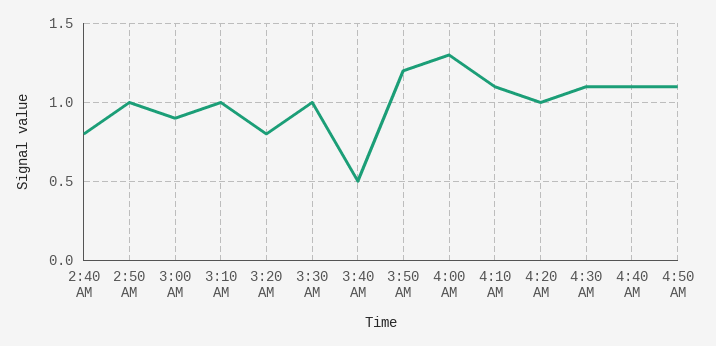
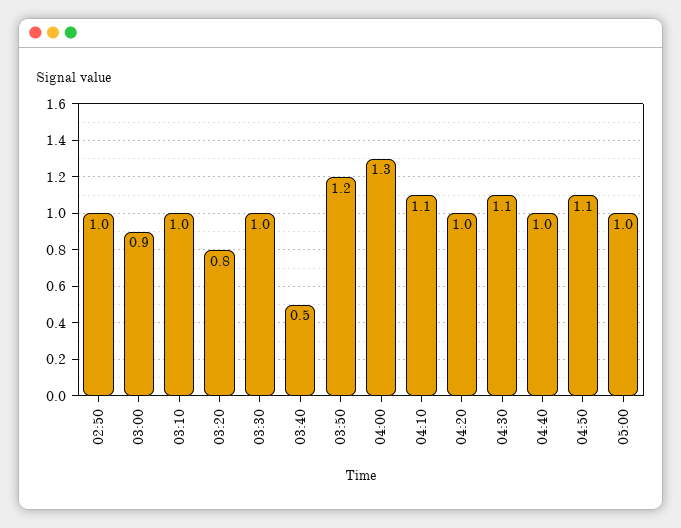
2:40 AM: 0.8 -> none
4:40 AM: 1.1 -> 1
05:00: none -> 1

